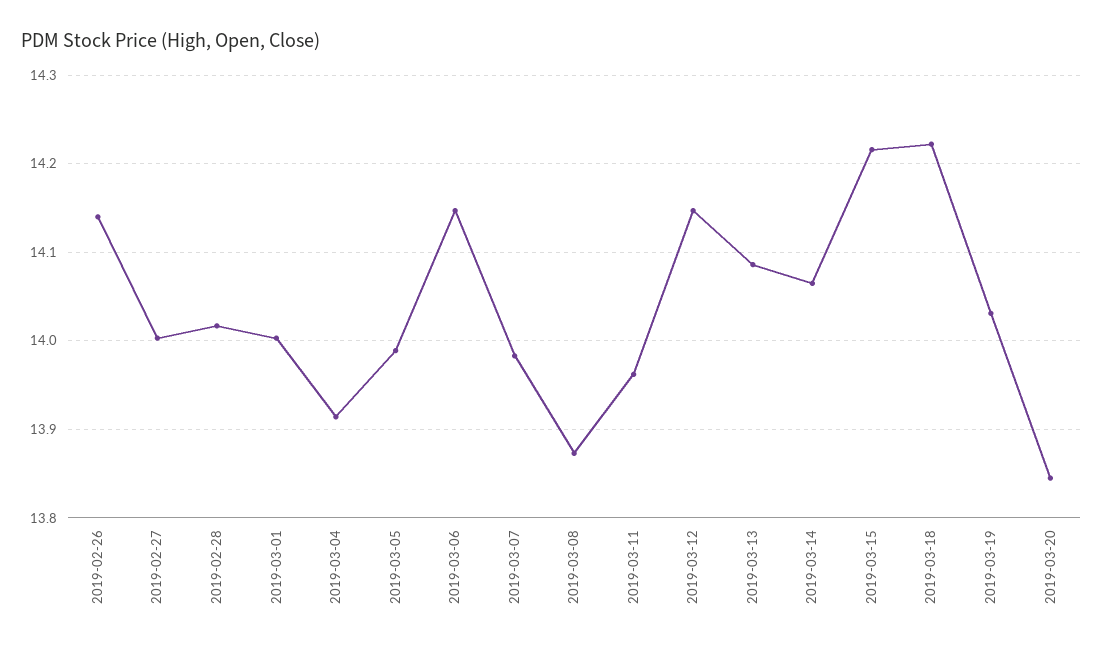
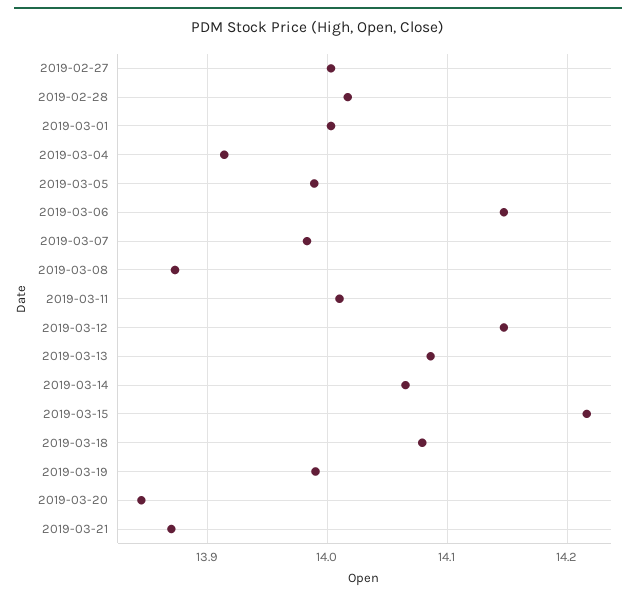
2019-02-26: 14.14 -> none
2019-03-11: 13.96 -> 14.01
2019-03-18: 14.22 -> 14.08
2019-03-19: 14.03 -> 13.99
2019-03-21: none -> 13.87

